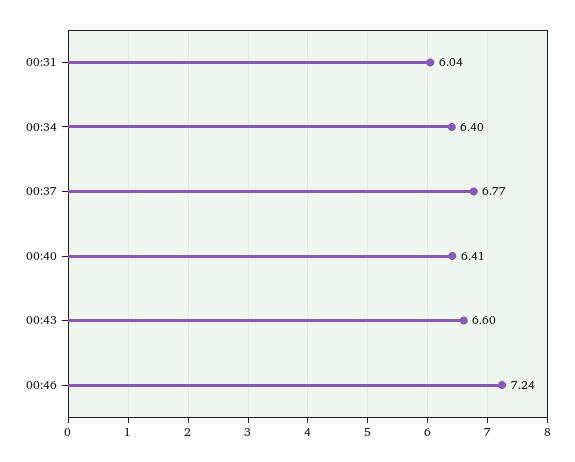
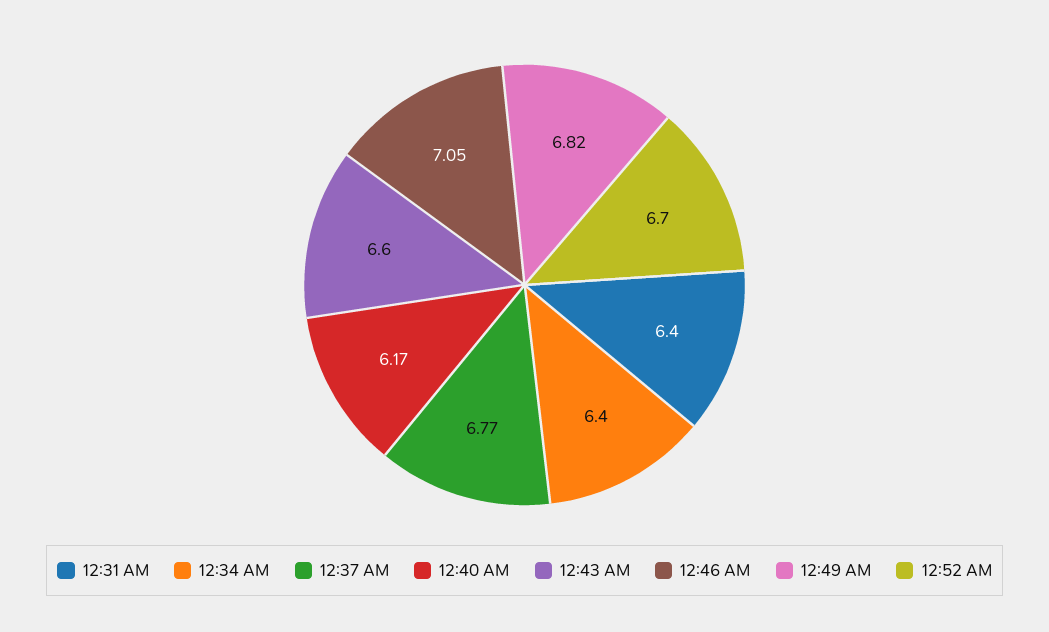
00:31: 6.04 -> 6.4
00:40: 6.41 -> 6.17
00:46: 7.24 -> 7.05
12:49 AM: none -> 6.82
12:52 AM: none -> 6.7

